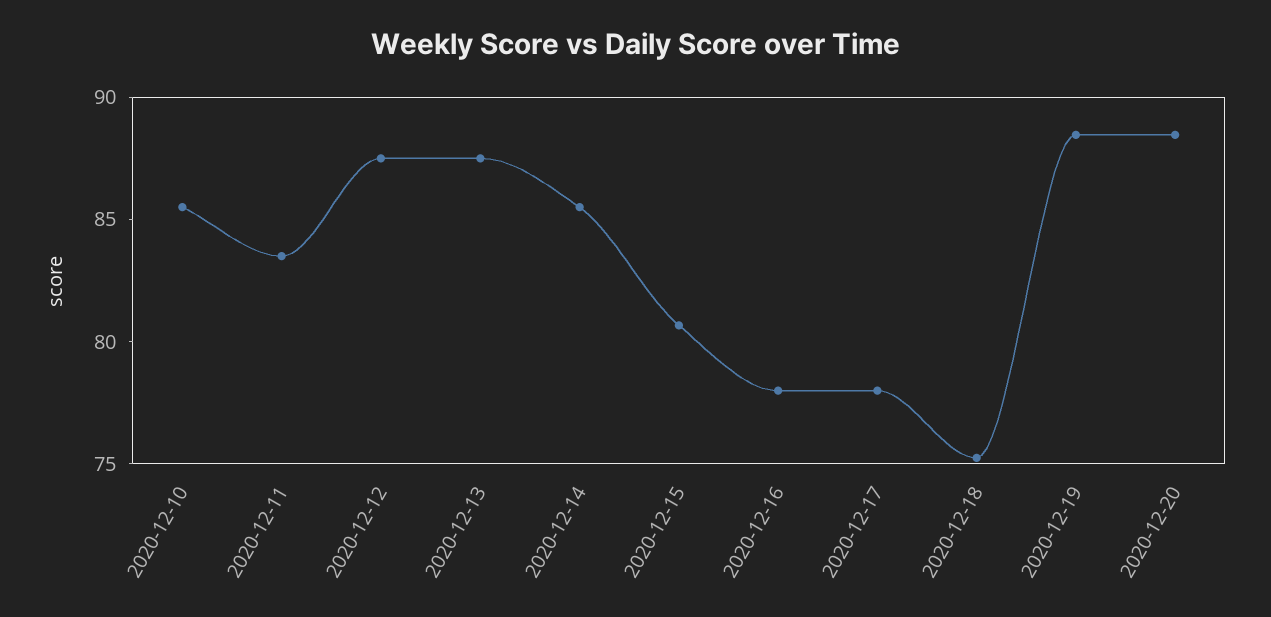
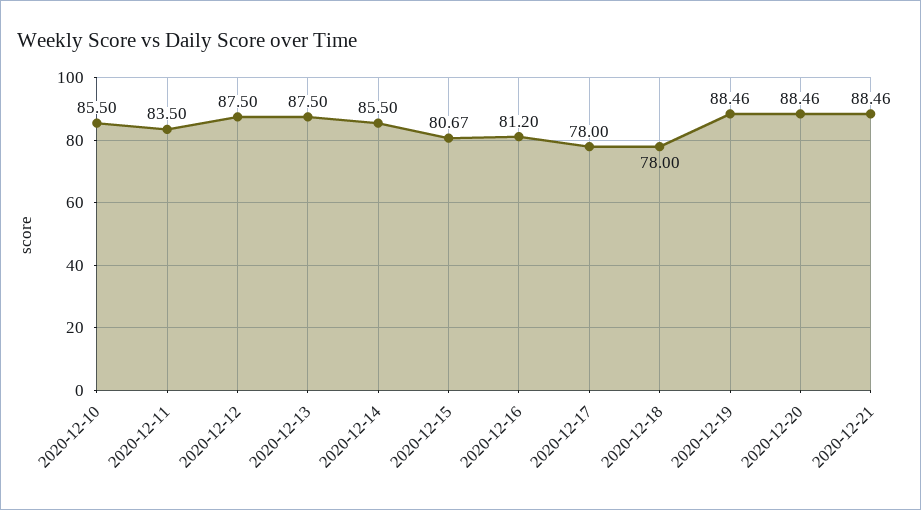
2020-12-16: 78 -> 81.2
2020-12-18: 75 -> 78
2020-12-21: none -> 88.46

